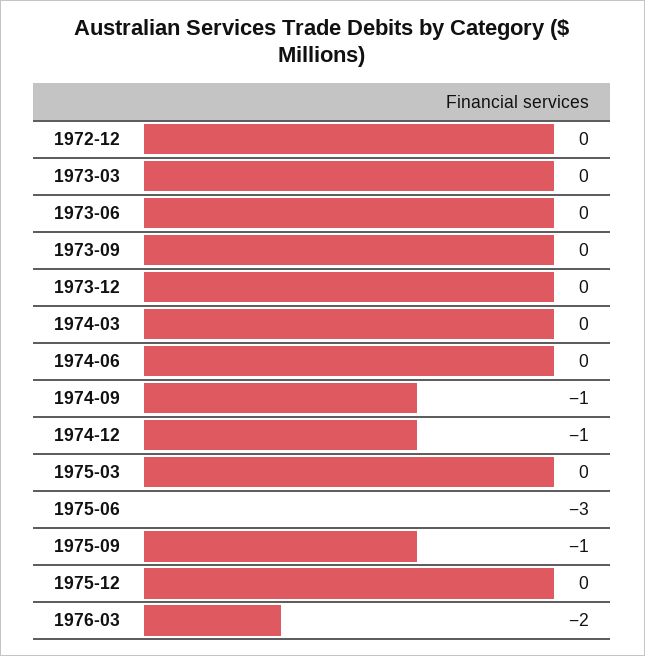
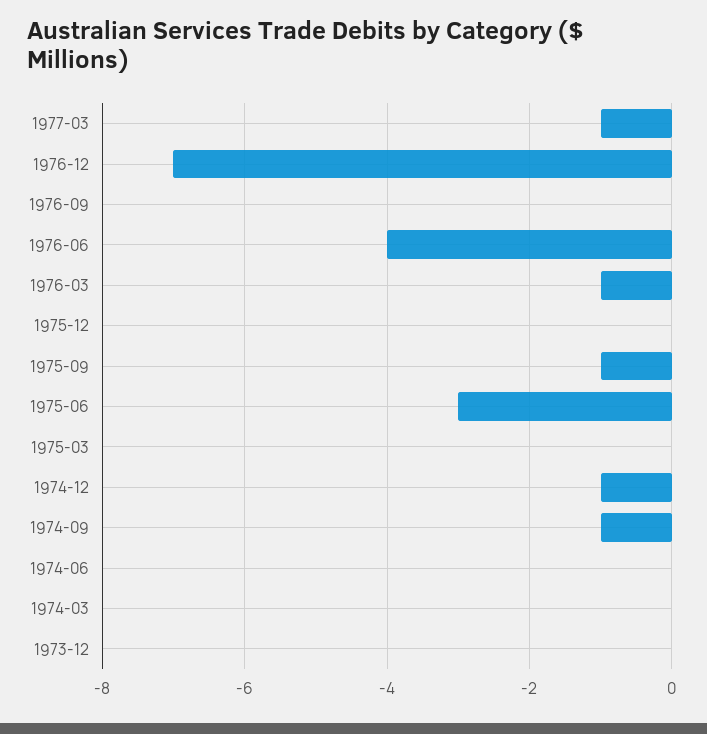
1972-12: 0 -> none
1973-03: 0 -> none
1973-06: 0 -> none
1973-09: 0 -> none
1976-03: -2 -> -1
1977-03: none -> -1
1976-12: none -> -7
1976-09: none -> 0
1976-06: none -> -4

